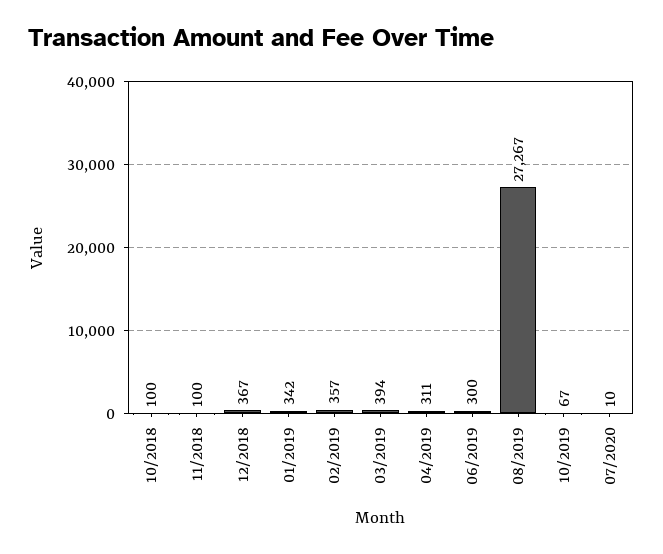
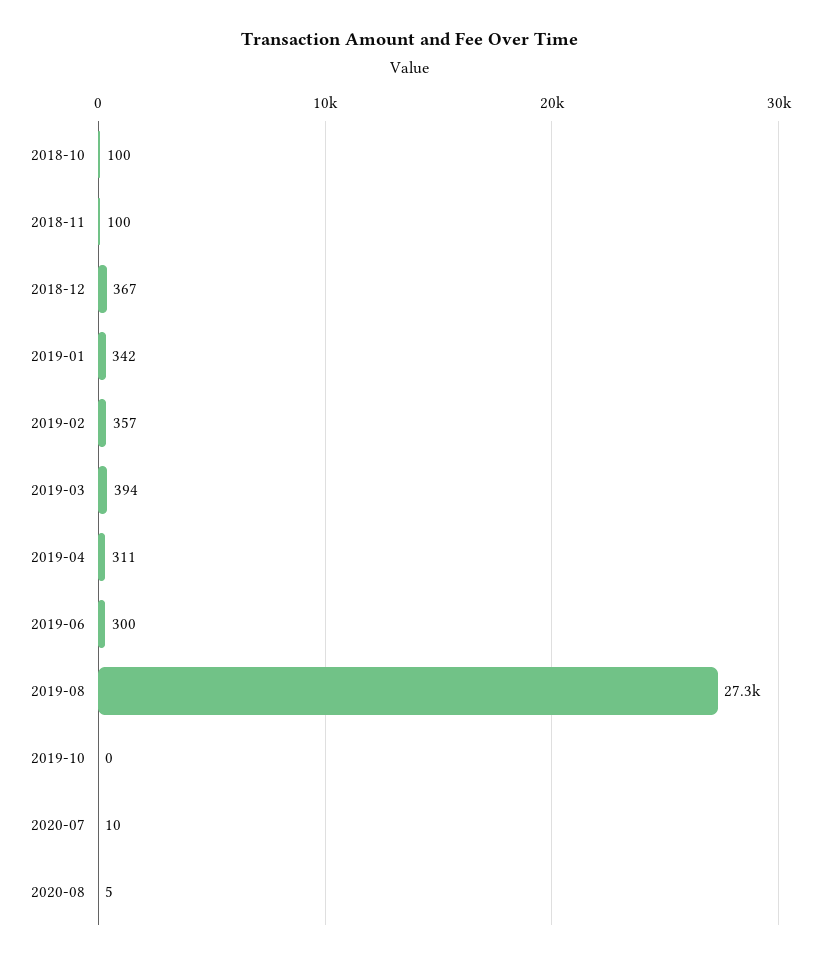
10/2019: 67 -> 0
2020-08: none -> 5

